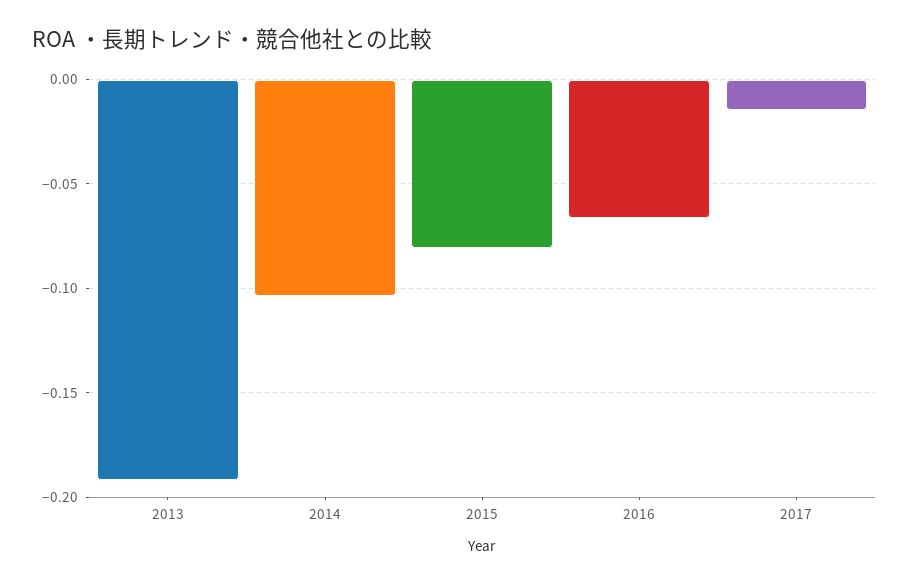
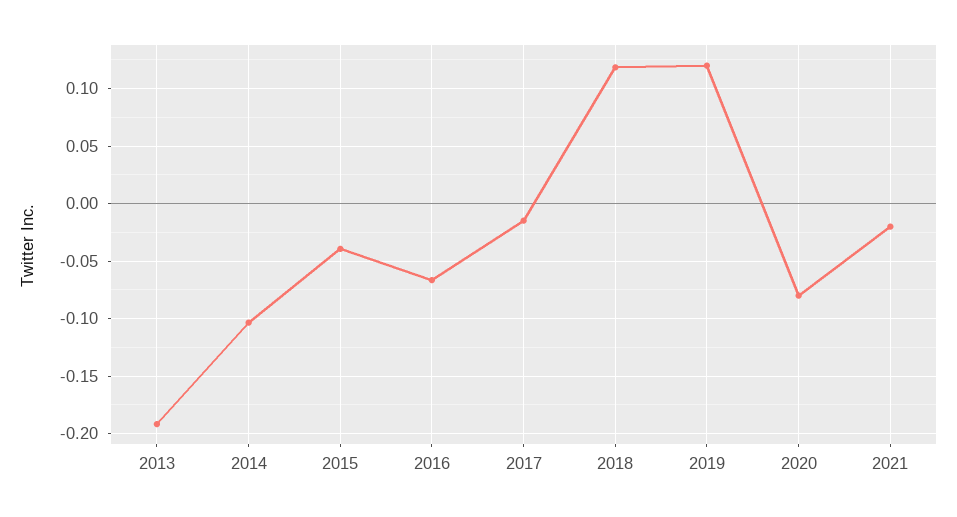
2015: -0.08 -> -0.04
2018: none -> 0.12
2019: none -> 0.12
2020: none -> -0.08
2021: none -> -0.02

